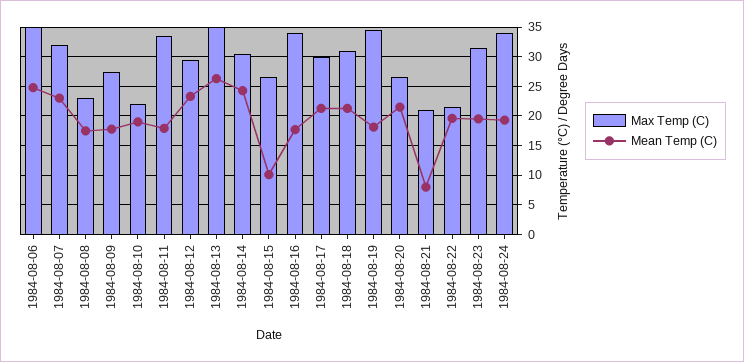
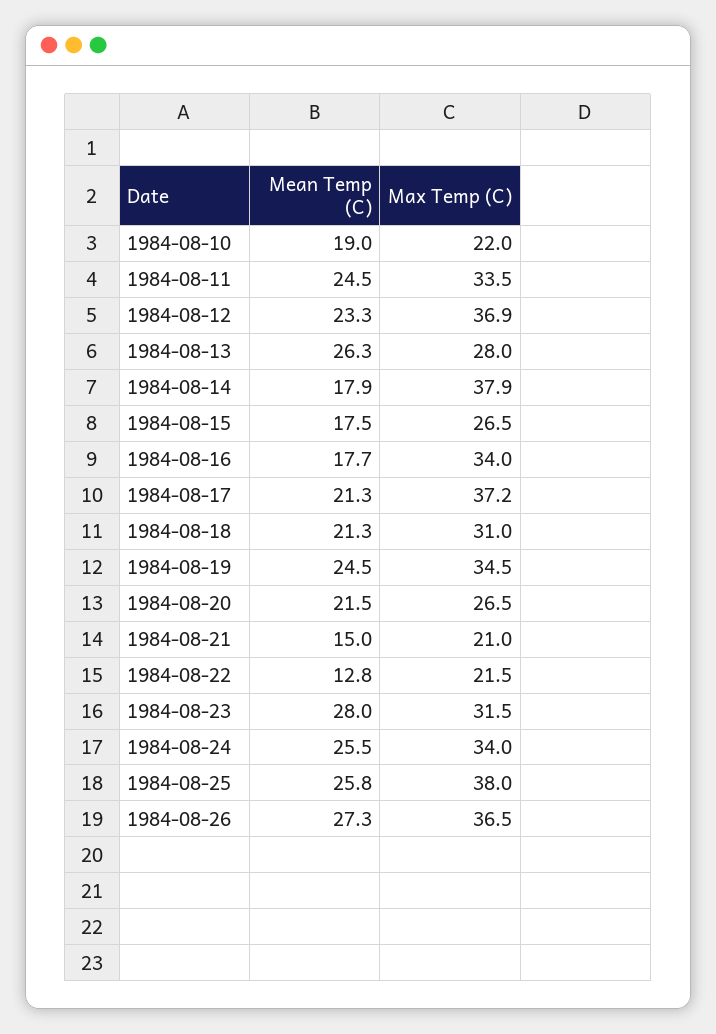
Max Temp (C), 1984-08-06: 35 -> none
Mean Temp (C), 1984-08-06: 25 -> none
Max Temp (C), 1984-08-07: 32.5 -> none
Mean Temp (C), 1984-08-07: 22.5 -> none
Max Temp (C), 1984-08-08: 22.5 -> none
Mean Temp (C), 1984-08-08: 17.5 -> none
Max Temp (C), 1984-08-09: 27.5 -> none
Mean Temp (C), 1984-08-09: 17.5 -> none
Mean Temp (C), 1984-08-11: 17.5 -> 24.5
Max Temp (C), 1984-08-12: 30 -> 36.9
Max Temp (C), 1984-08-13: 35 -> 28
Max Temp (C), 1984-08-14: 30 -> 37.9
Mean Temp (C), 1984-08-14: 25 -> 17.9
Mean Temp (C), 1984-08-15: 10 -> 17.5
Max Temp (C), 1984-08-17: 30 -> 37.2
Mean Temp (C), 1984-08-19: 17.5 -> 24.5
Mean Temp (C), 1984-08-21: 7.5 -> 15
Mean Temp (C), 1984-08-22: 20 -> 12.8
Mean Temp (C), 1984-08-23: 20 -> 28
Mean Temp (C), 1984-08-24: 20 -> 25.5
Mean Temp (C), 1984-08-25: none -> 25.8
Max Temp (C), 1984-08-25: none -> 38
Mean Temp (C), 1984-08-26: none -> 27.3
Max Temp (C), 1984-08-26: none -> 36.5

